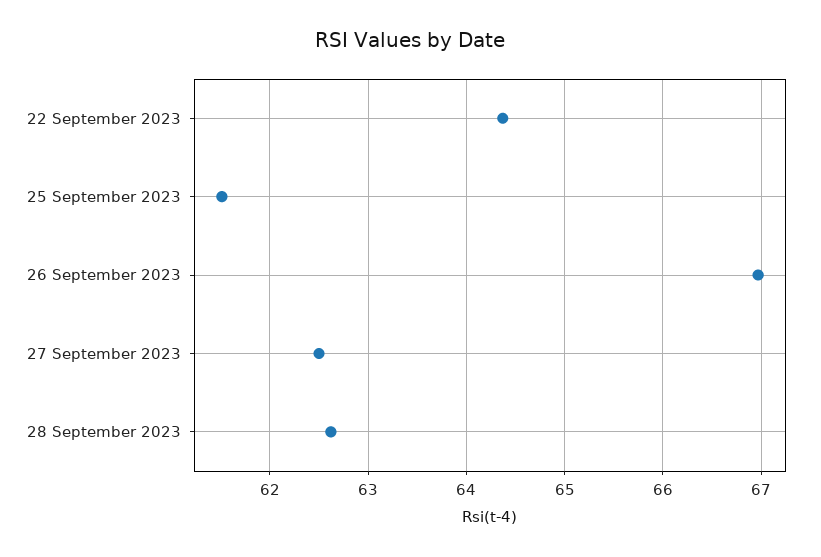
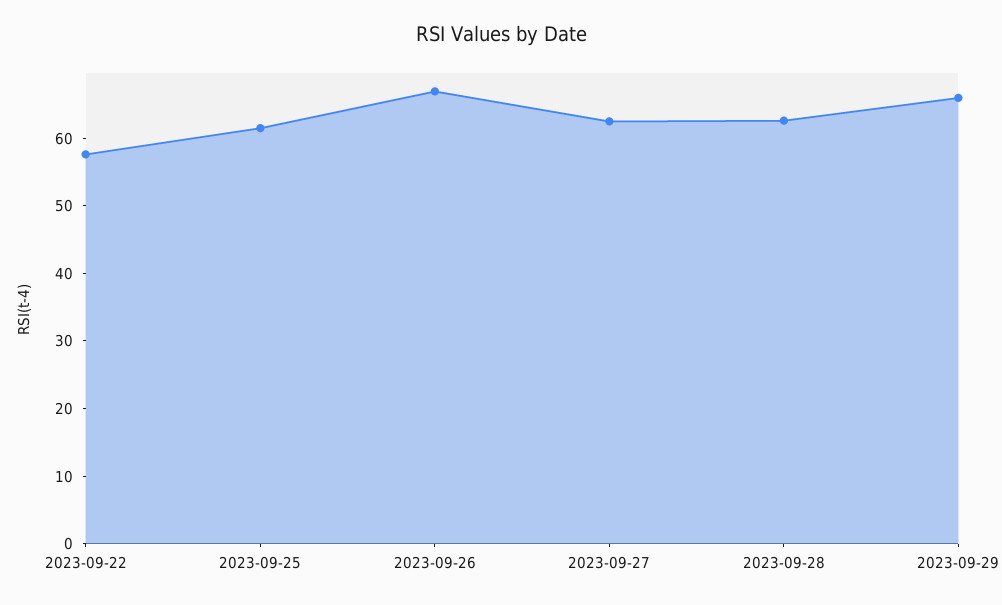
22 September 2023: 64.4 -> 58
2023-09-29: none -> 66

